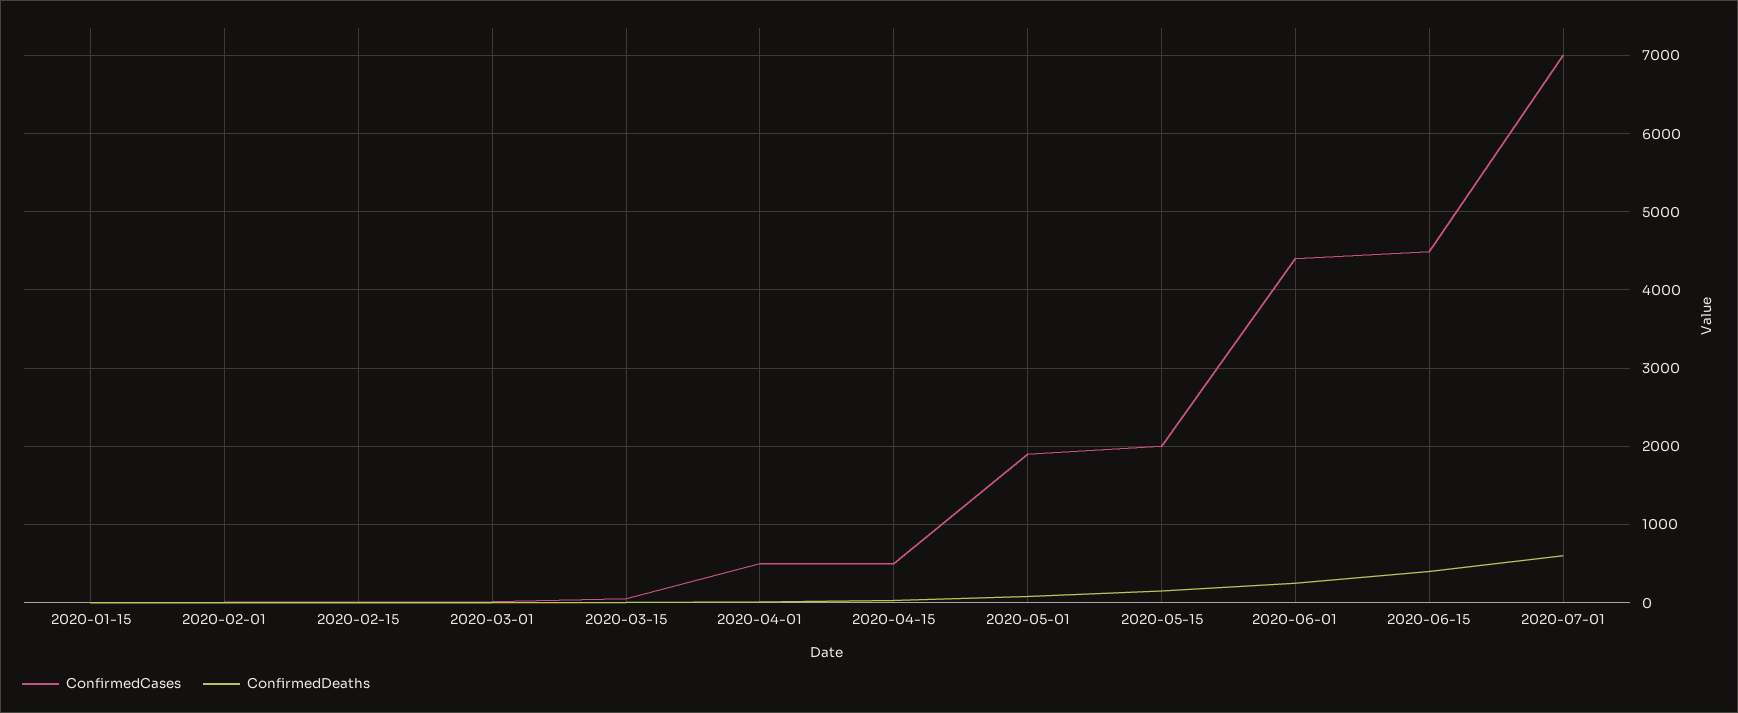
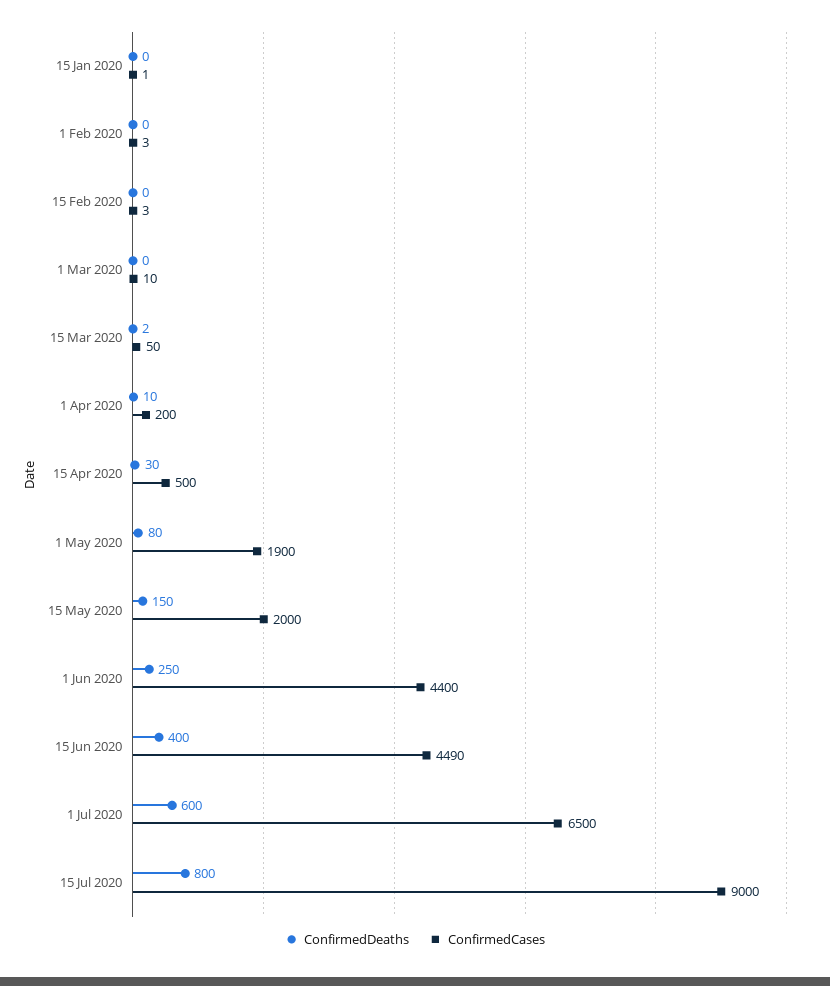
ConfirmedCases, 2020-04-01: 500 -> 200
ConfirmedCases, 2020-07-01: 7000 -> 6500
ConfirmedDeaths, 15 Jul 2020: none -> 800
ConfirmedCases, 15 Jul 2020: none -> 9000

